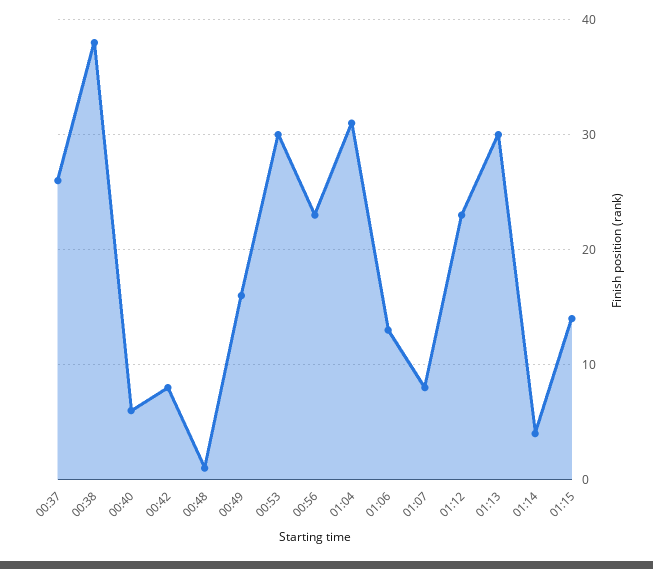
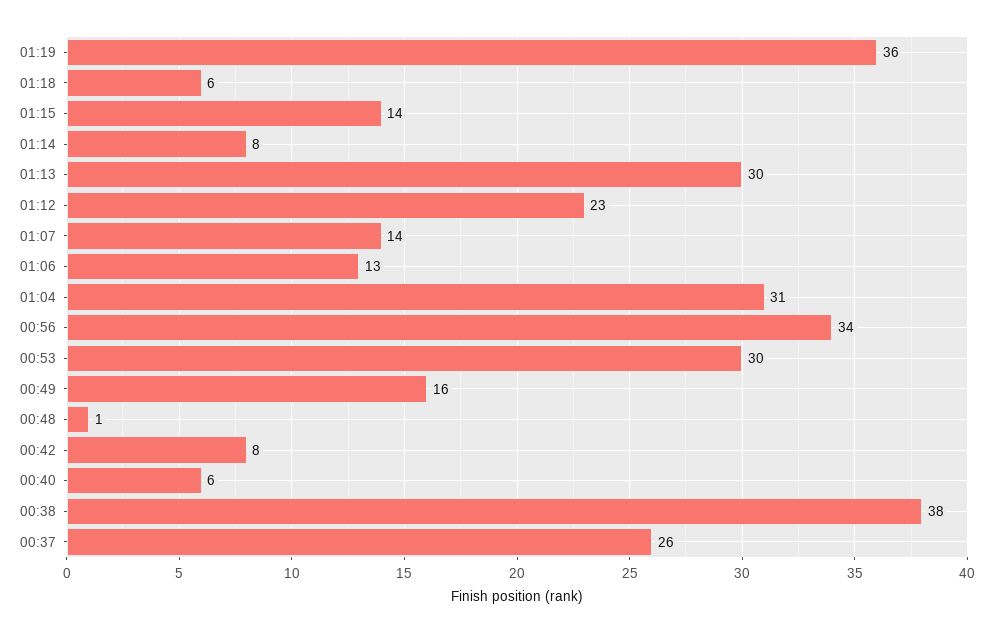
00:56: 23 -> 34
01:07: 8 -> 14
01:14: 4 -> 8
01:19: none -> 36
01:18: none -> 6

